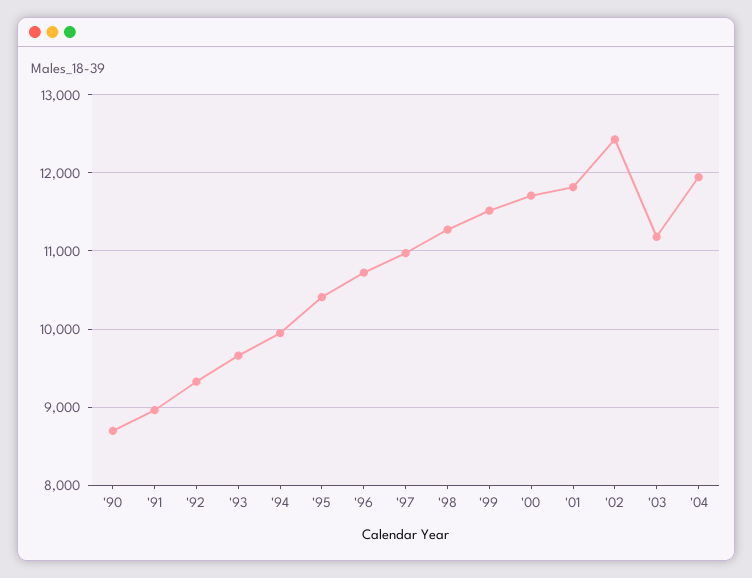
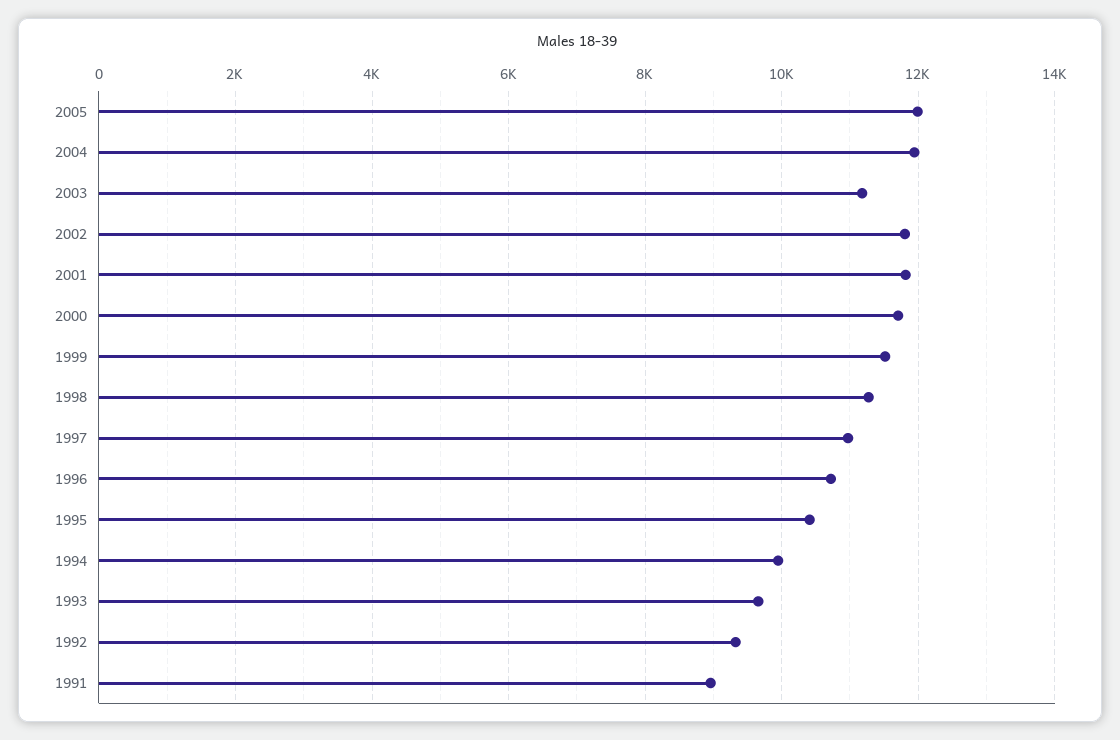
'90: 8700 -> none
'02: 12400 -> 11800
2005: none -> 12000

